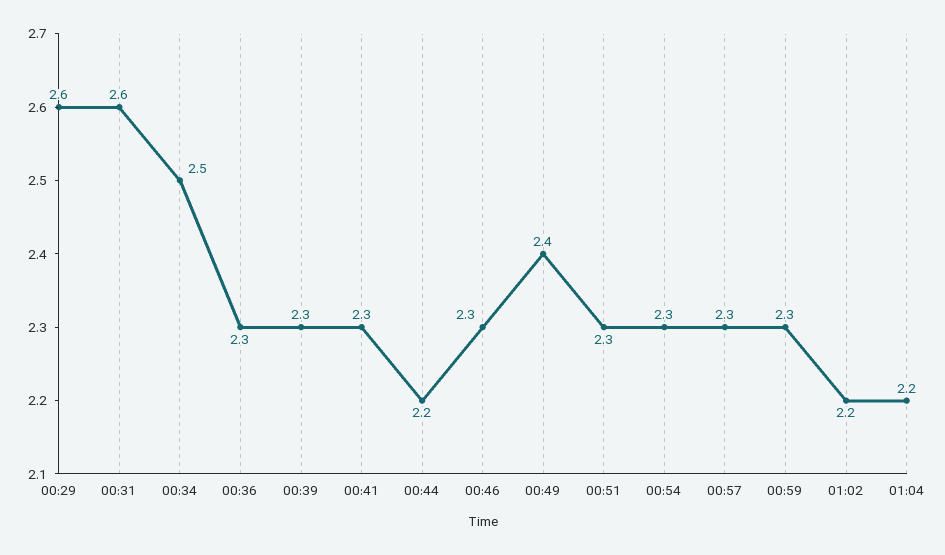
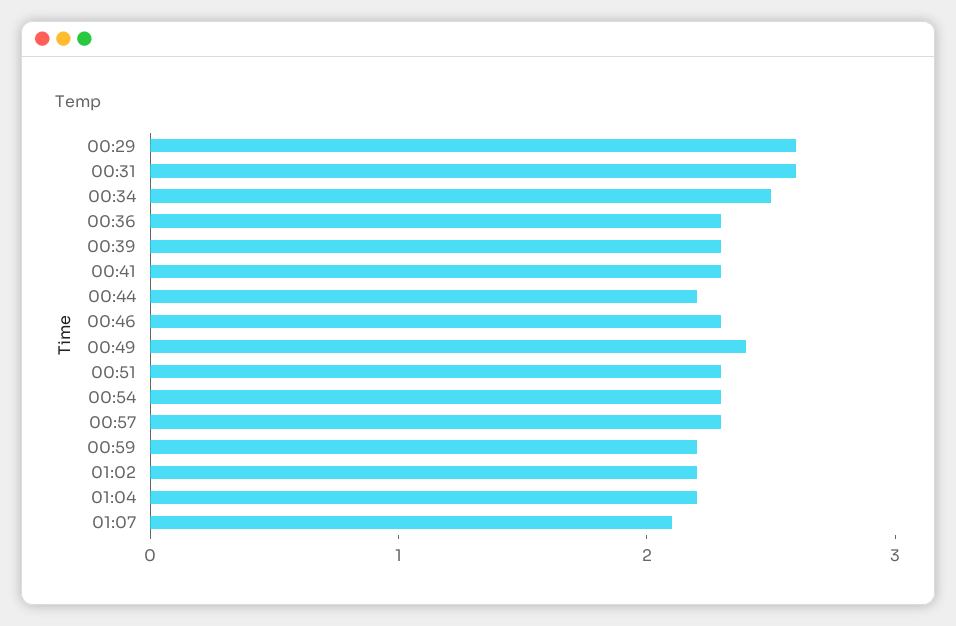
00:59: 2.3 -> 2.2
01:07: none -> 2.1

